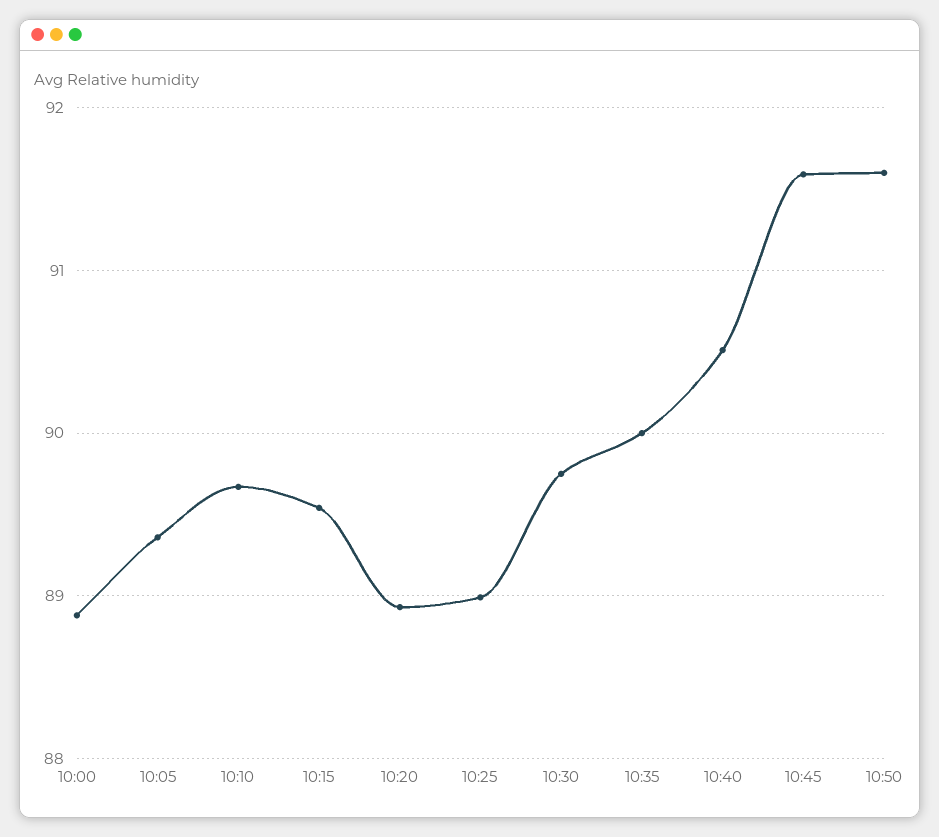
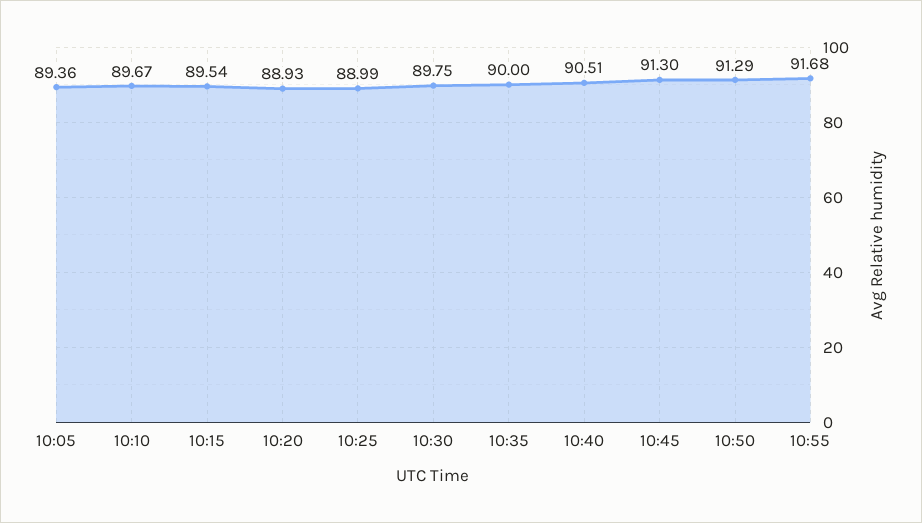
10:00: 88.9 -> none
10:45: 91.6 -> 91.3
10:50: 91.6 -> 91.29
10:55: none -> 91.68

